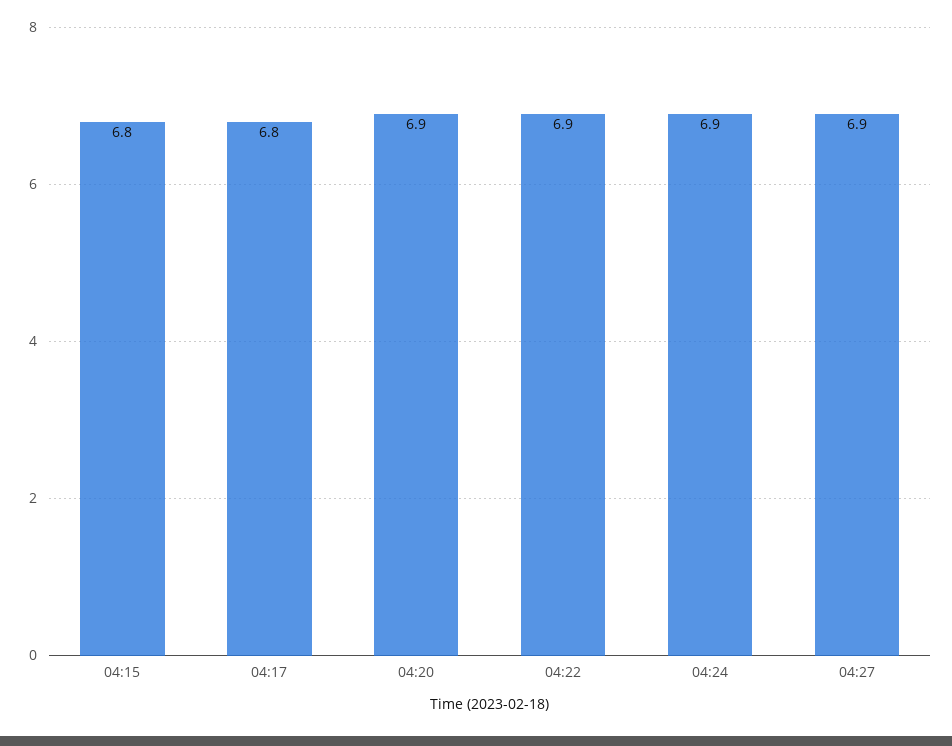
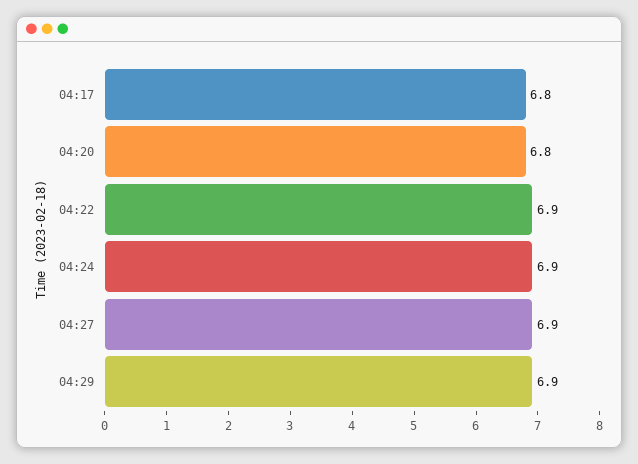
04:15: 6.8 -> none
04:20: 6.9 -> 6.8
04:29: none -> 6.9

